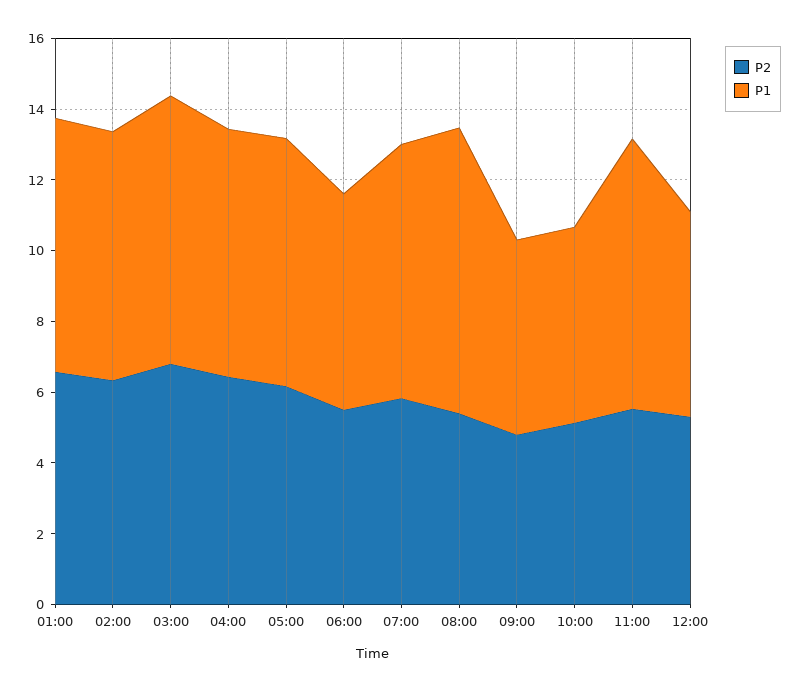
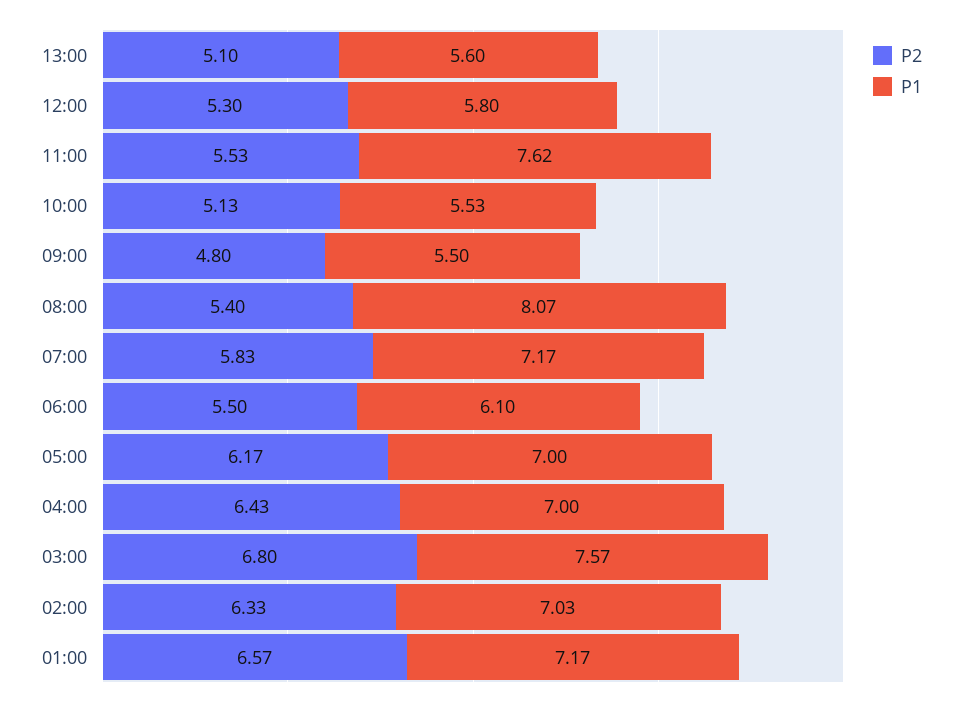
P2, 13:00: none -> 5.1
P1, 13:00: none -> 5.6

